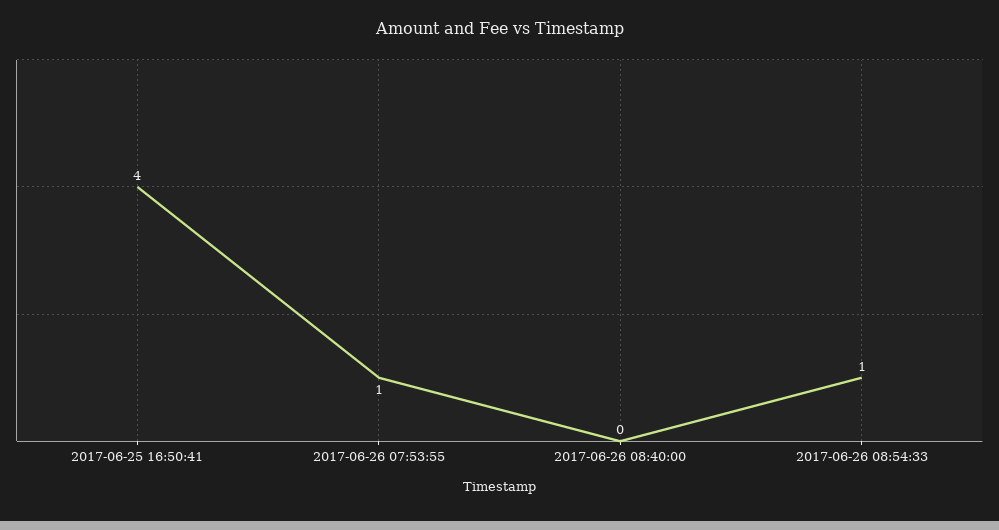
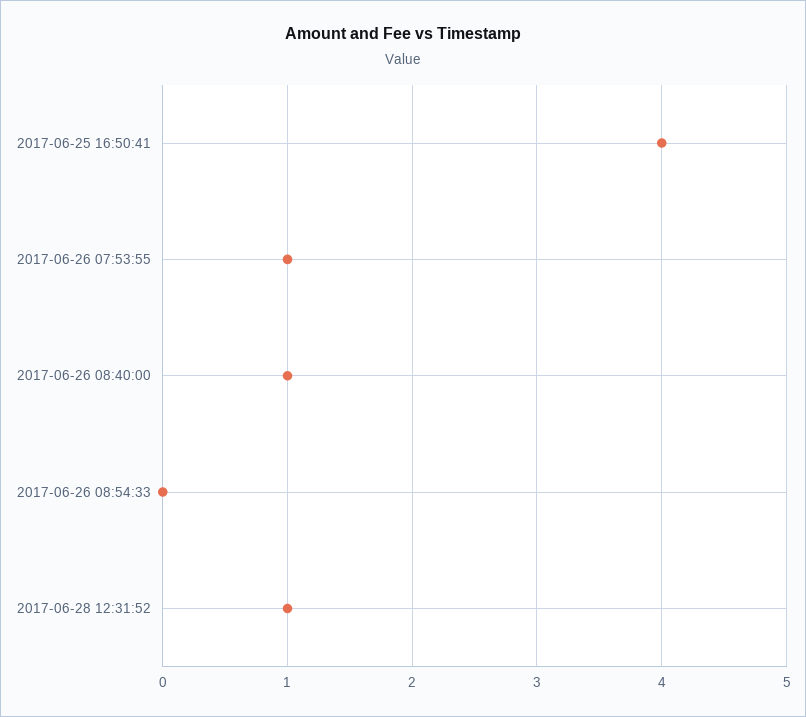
2017-06-26 08:40:00: 0 -> 1
2017-06-26 08:54:33: 1 -> 0
2017-06-28 12:31:52: none -> 1

